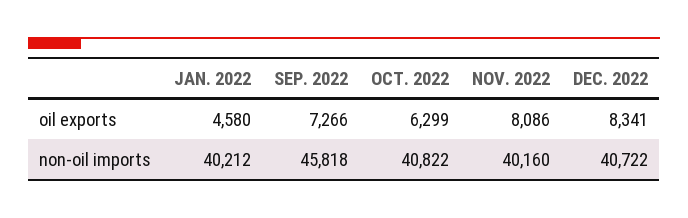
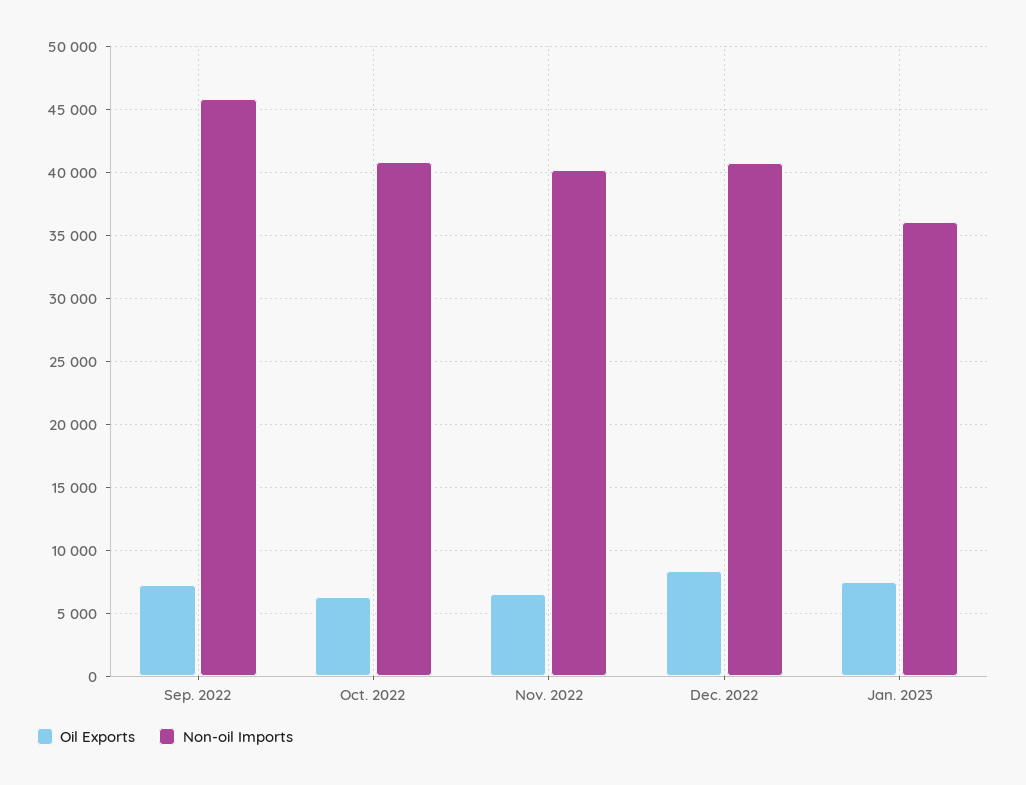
oil exports, JAN. 2022: 4580 -> none
oil exports, NOV. 2022: 8086 -> 6500
non-oil imports, JAN. 2022: 40212 -> none
oil exports, Jan. 2023: none -> 7500
non-oil imports, Jan. 2023: none -> 36000

